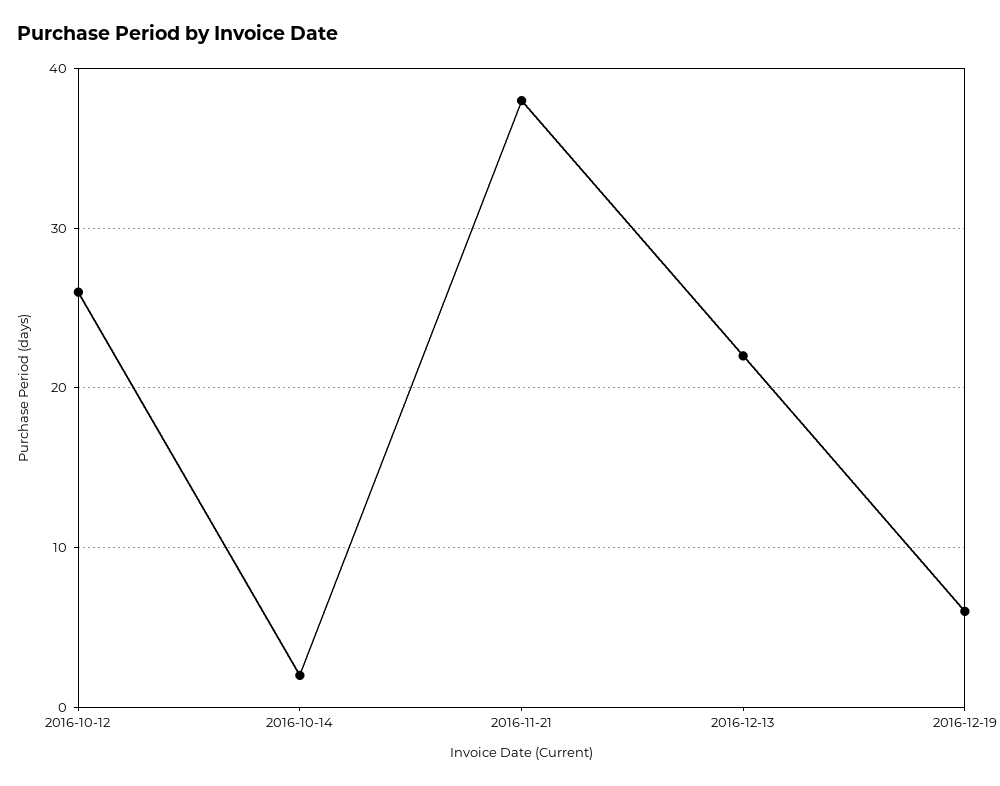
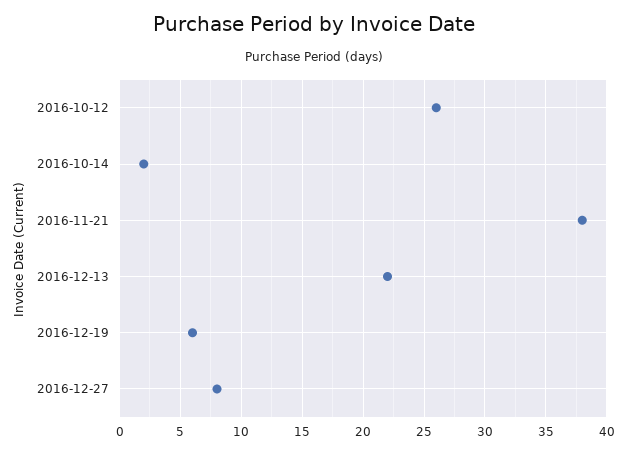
2016-12-27: none -> 8

